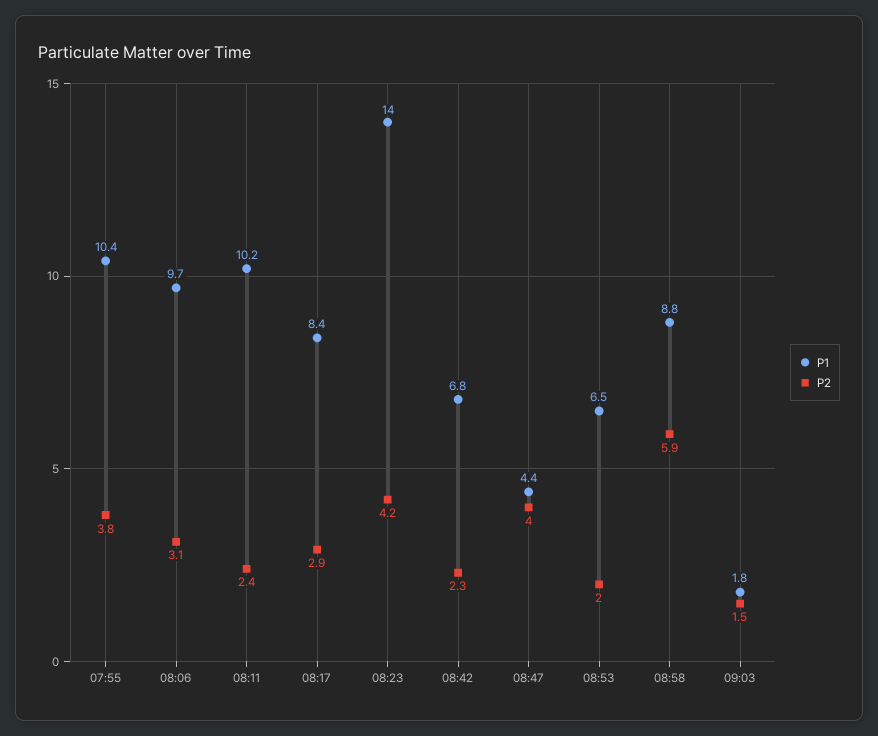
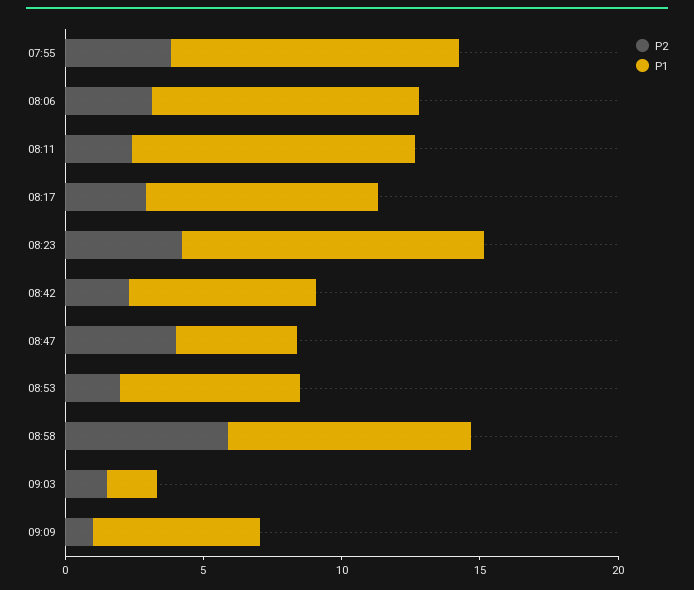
P1, 08:23: 14 -> 11
P2, 09:09: none -> 1
P1, 09:09: none -> 6

